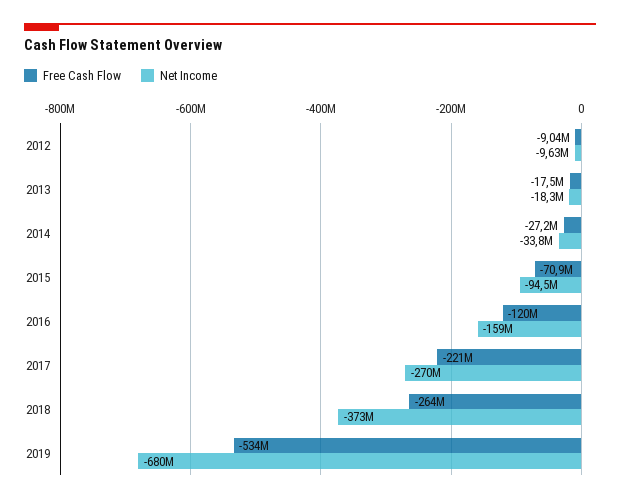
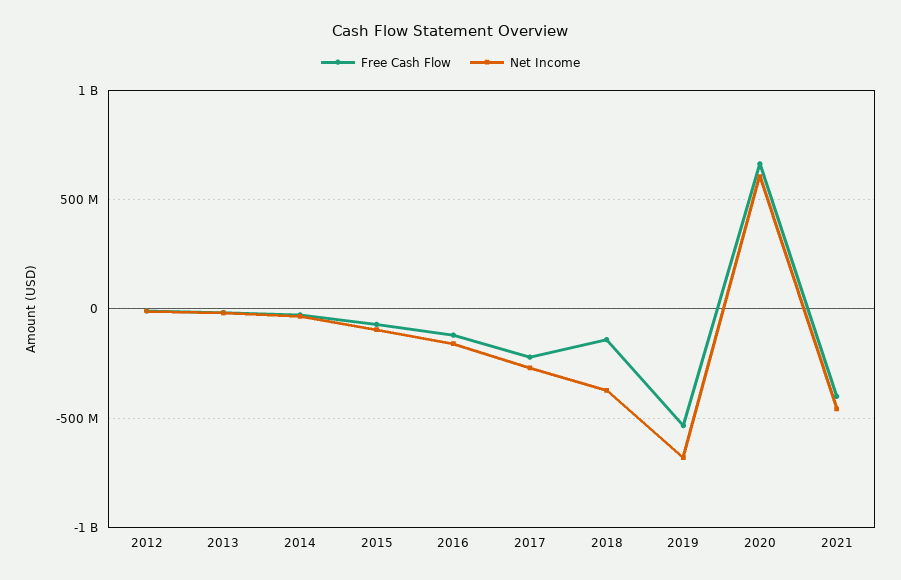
Free Cash Flow, 2018: -264000000 -> -150000000
Free Cash Flow, 2020: none -> 650000000
Net Income, 2020: none -> 600000000
Free Cash Flow, 2021: none -> -400000000
Net Income, 2021: none -> -450000000

